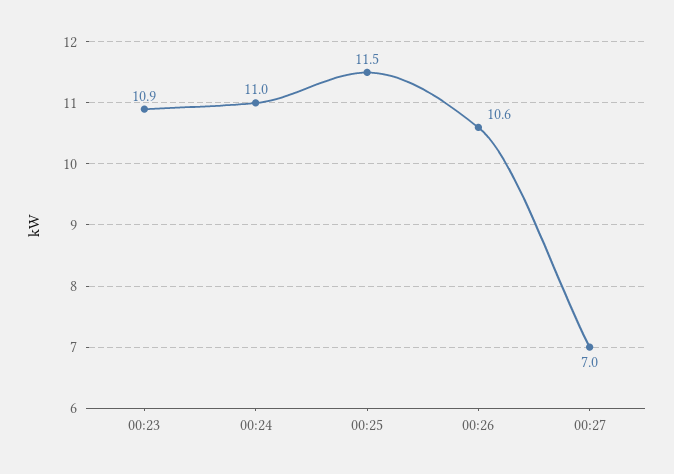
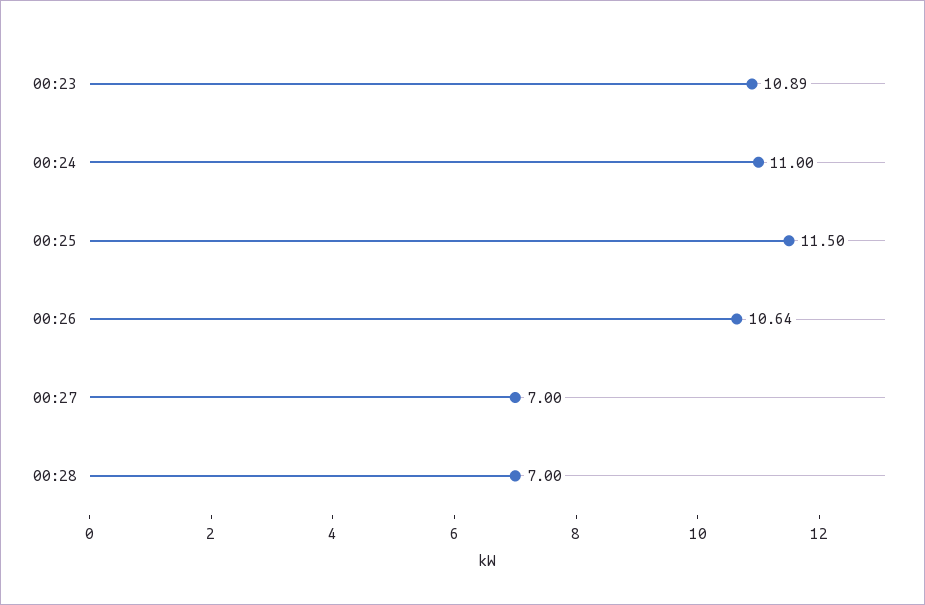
00:28: none -> 7

